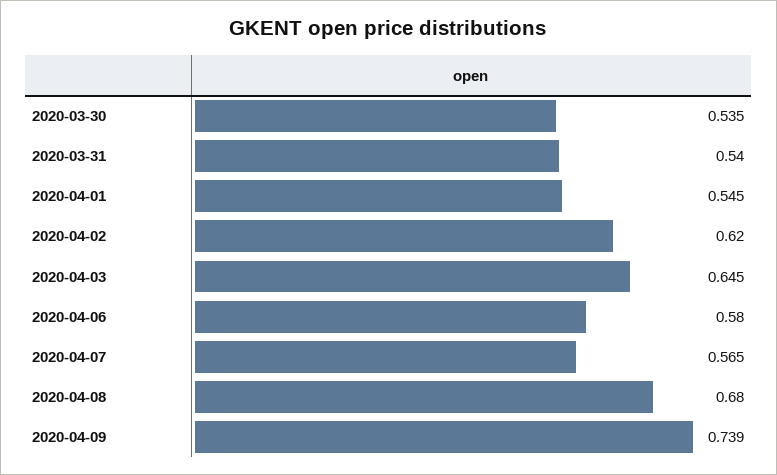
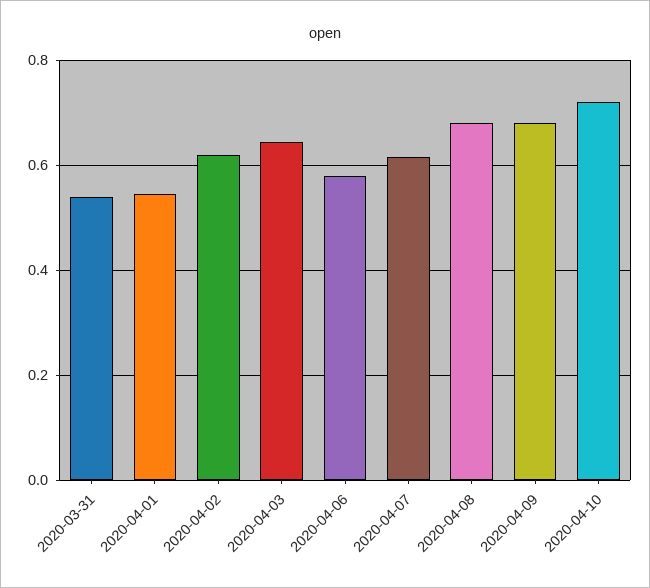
2020-03-30: 0.535 -> none
2020-04-07: 0.565 -> 0.62
2020-04-09: 0.739 -> 0.68
2020-04-10: none -> 0.72

